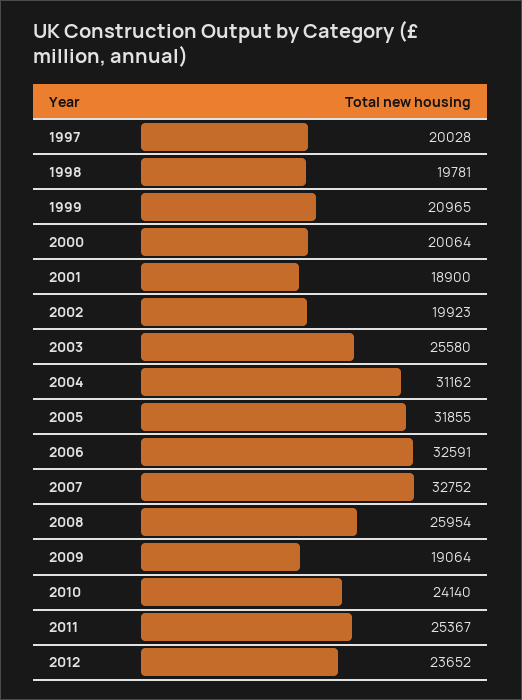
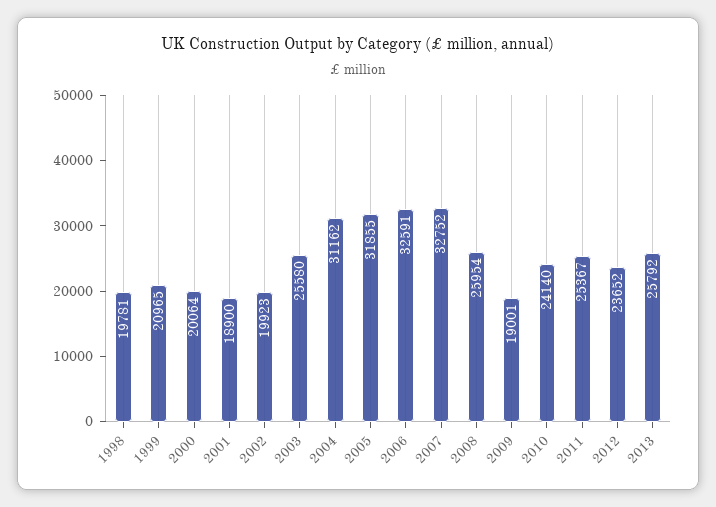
1997: 20028 -> none
2009: 19064 -> 19001
2013: none -> 25792

